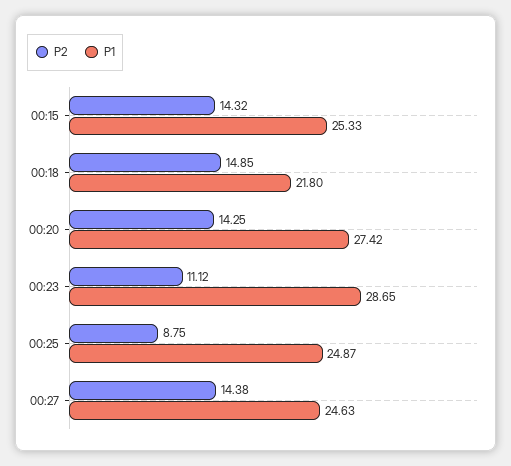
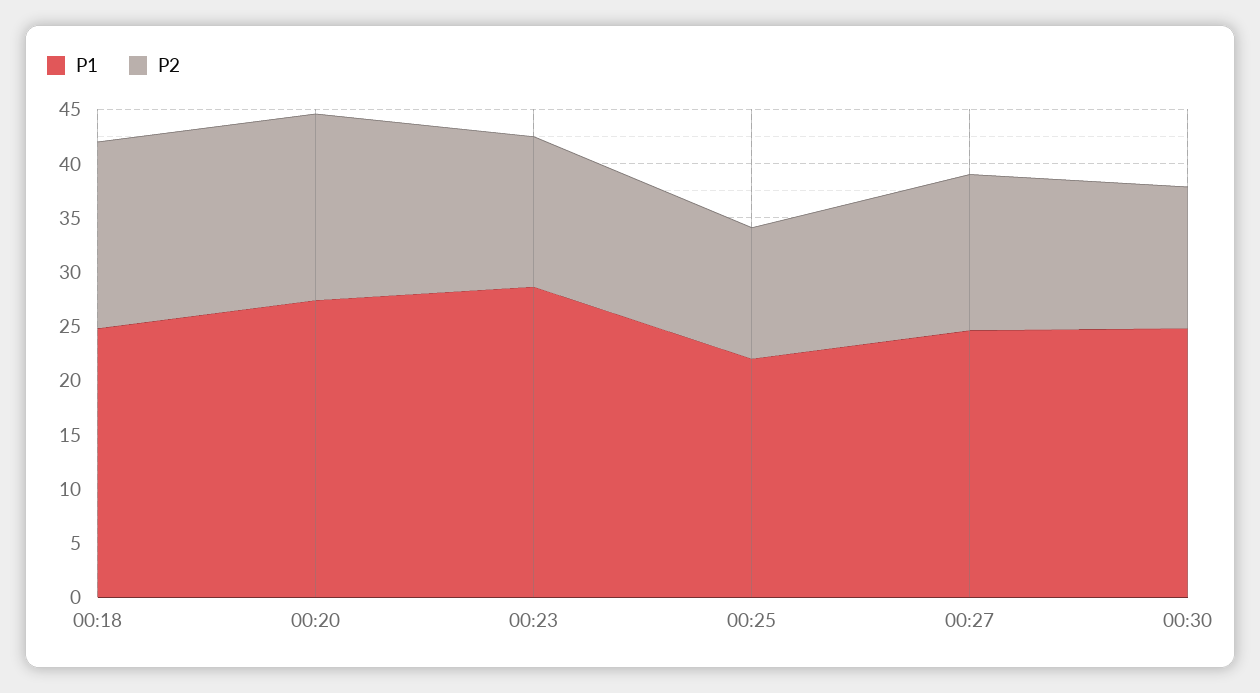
P2, 00:15: 14.32 -> none
P1, 00:15: 25.33 -> none
P2, 00:18: 14.85 -> 17
P1, 00:18: 21.8 -> 25
P2, 00:20: 14.25 -> 17
P2, 00:23: 11.12 -> 14
P2, 00:25: 8.75 -> 12
P1, 00:25: 24.87 -> 22
P1, 00:30: none -> 25
P2, 00:30: none -> 13

